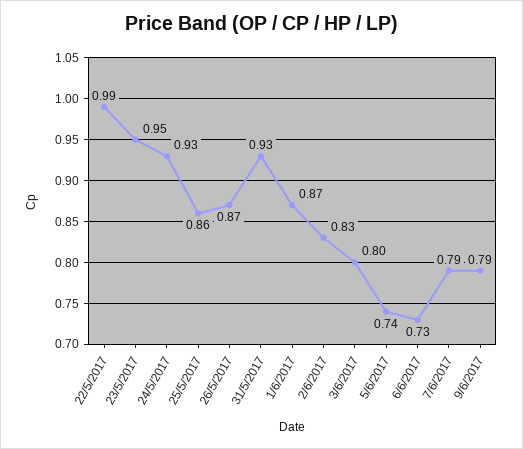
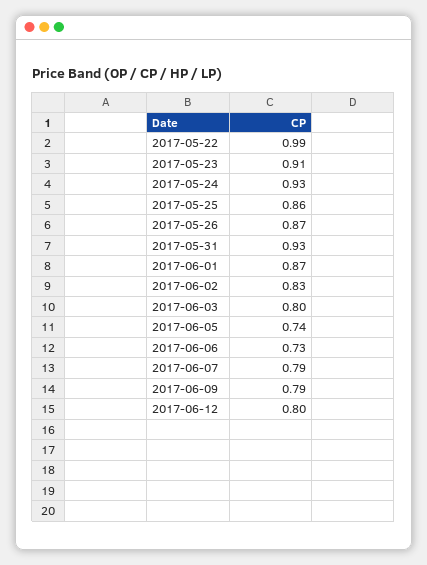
23/5/2017: 0.95 -> 0.91
2017-06-12: none -> 0.8

